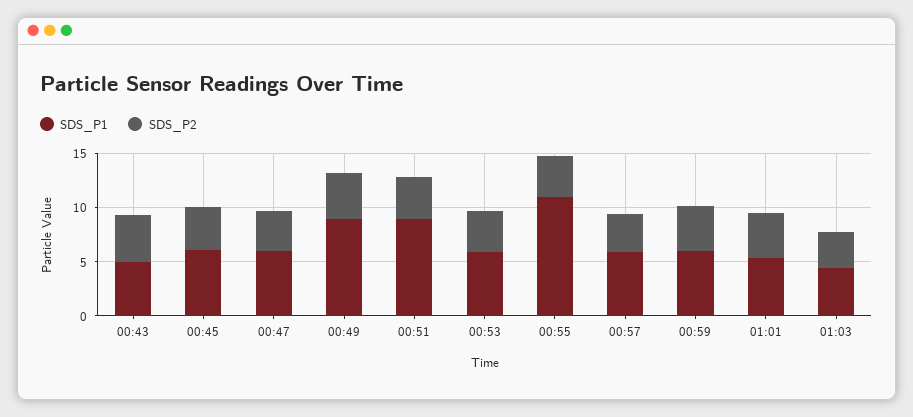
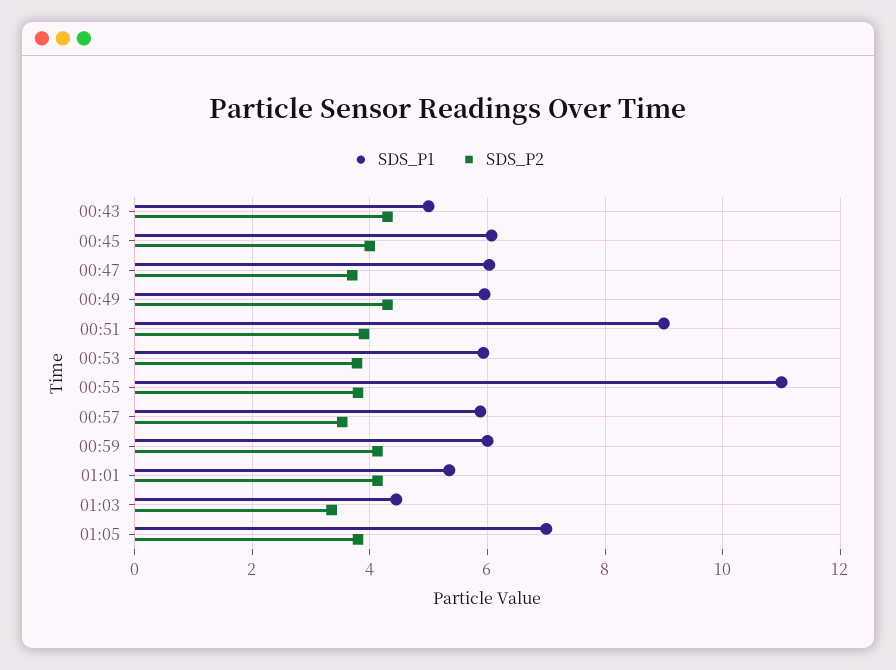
SDS_P1, 00:49: 9 -> 6
SDS_P1, 01:05: none -> 7
SDS_P2, 01:05: none -> 3.8

